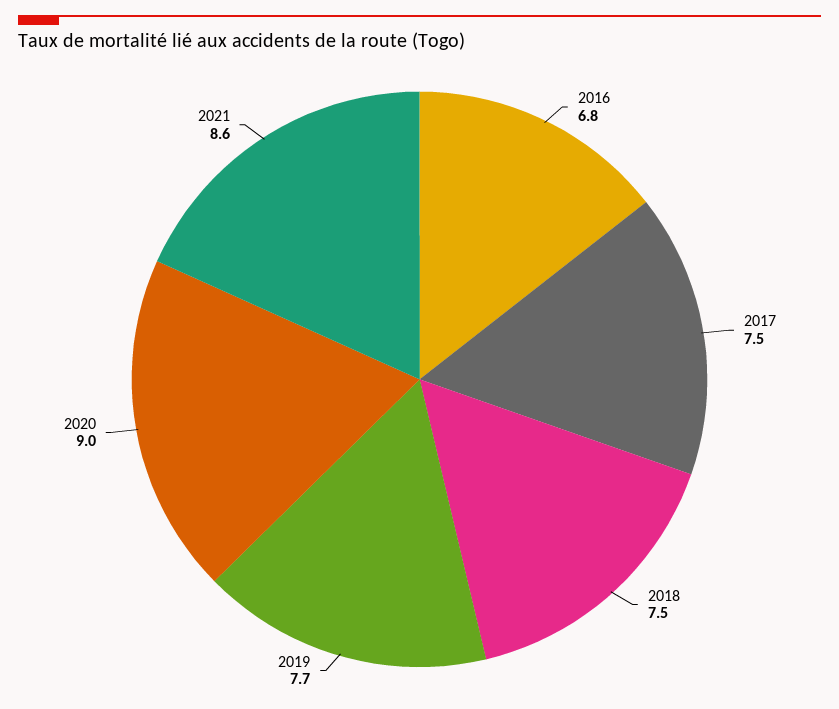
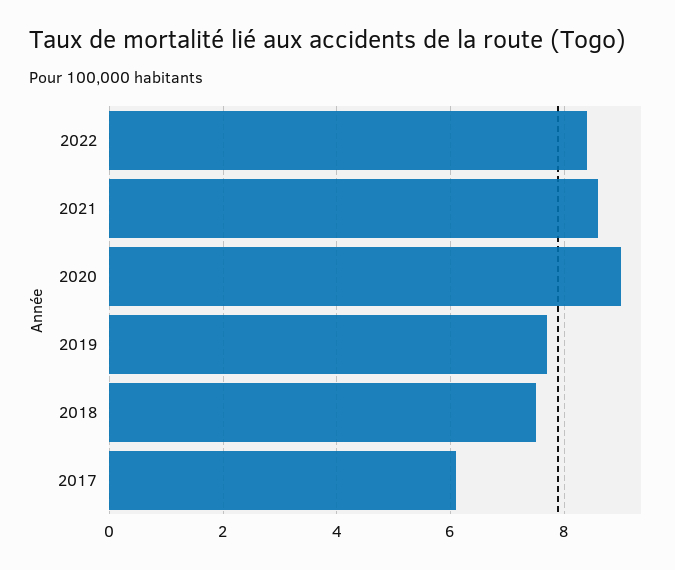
2016: 6.8 -> none
2017: 7.5 -> 6
2022: none -> 8.5

